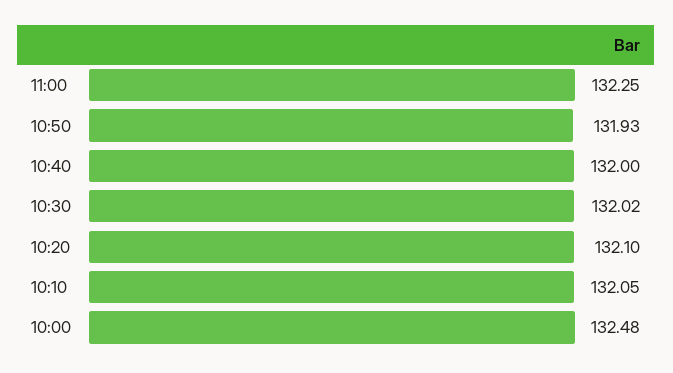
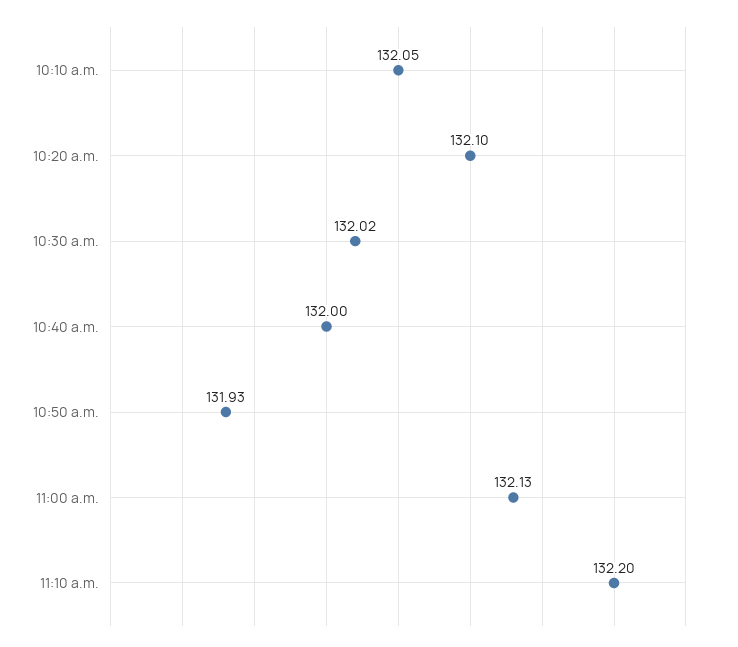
11:00: 132.25 -> 132.13
10:00: 132.48 -> none
11:10 a.m.: none -> 132.2

